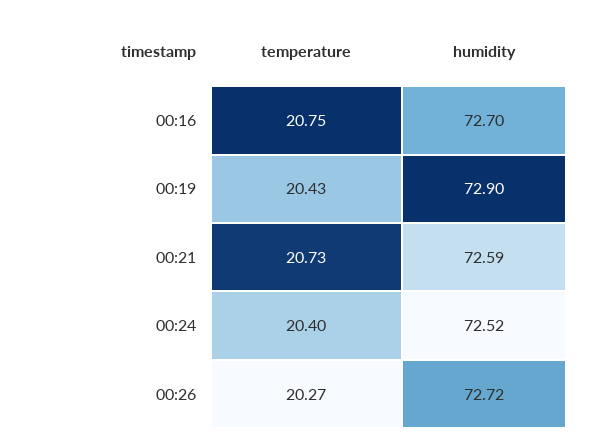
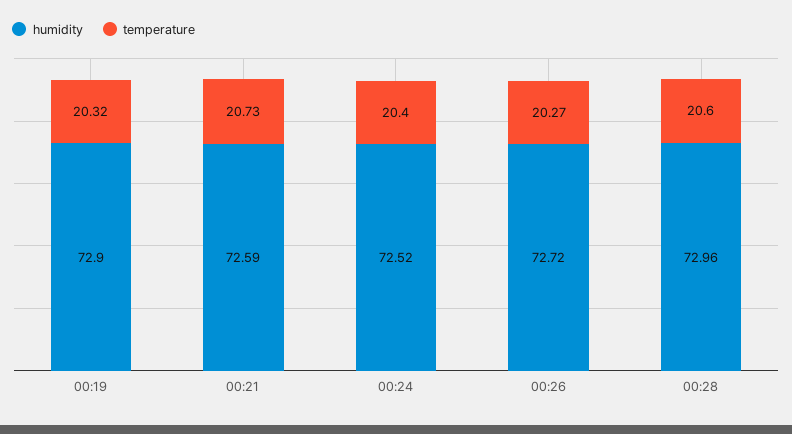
temperature, 00:16: 20.75 -> none
humidity, 00:16: 72.7 -> none
temperature, 00:19: 20.43 -> 20.32
humidity, 00:28: none -> 72.96
temperature, 00:28: none -> 20.6

